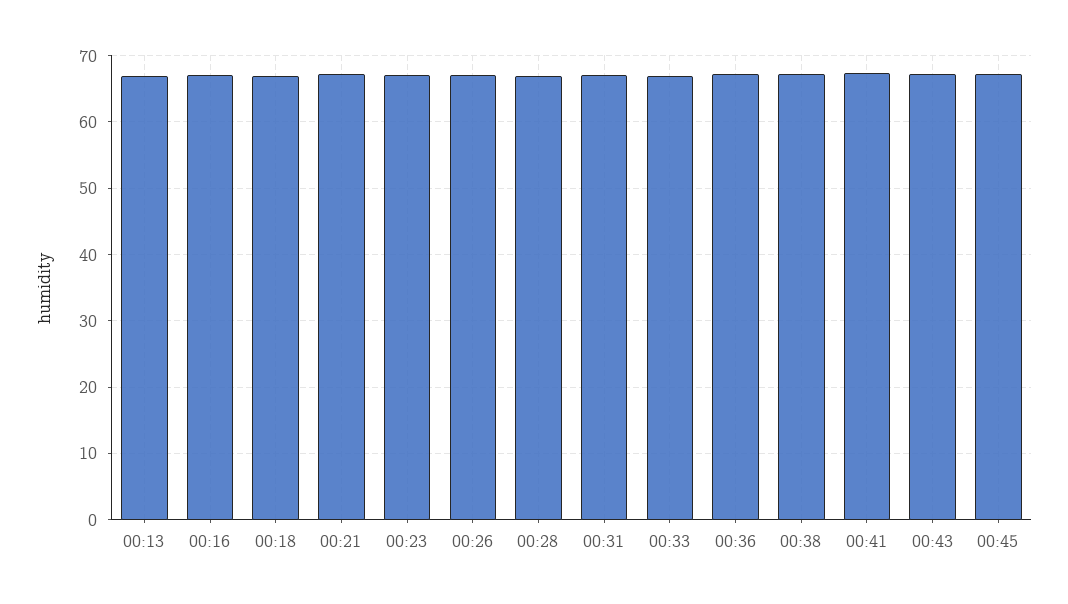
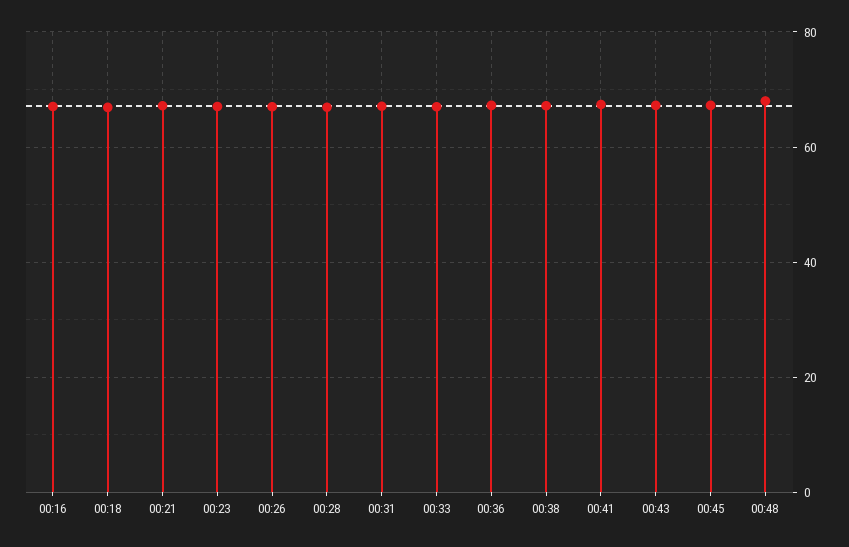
00:13: 67 -> none
00:48: none -> 68

